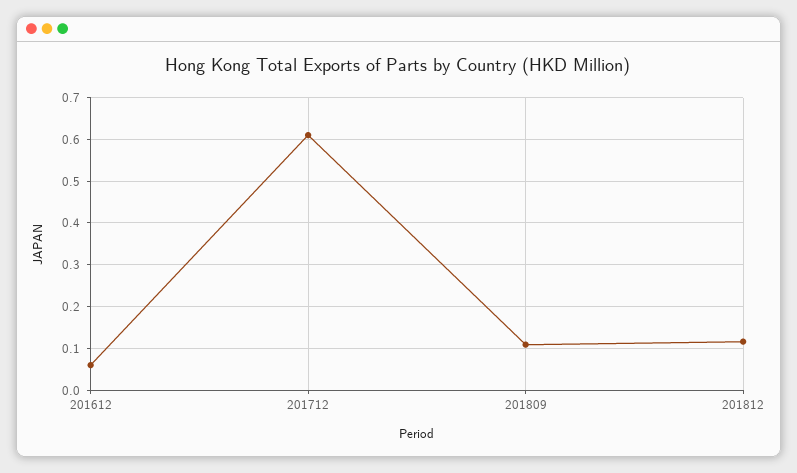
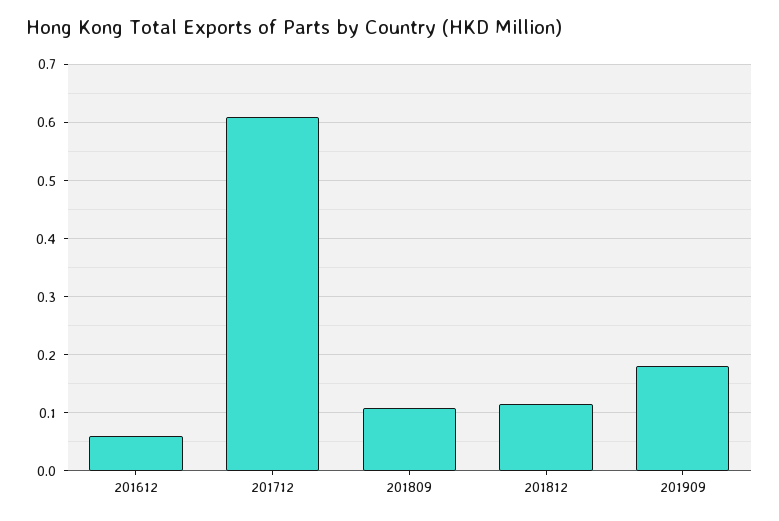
201909: none -> 0.18

